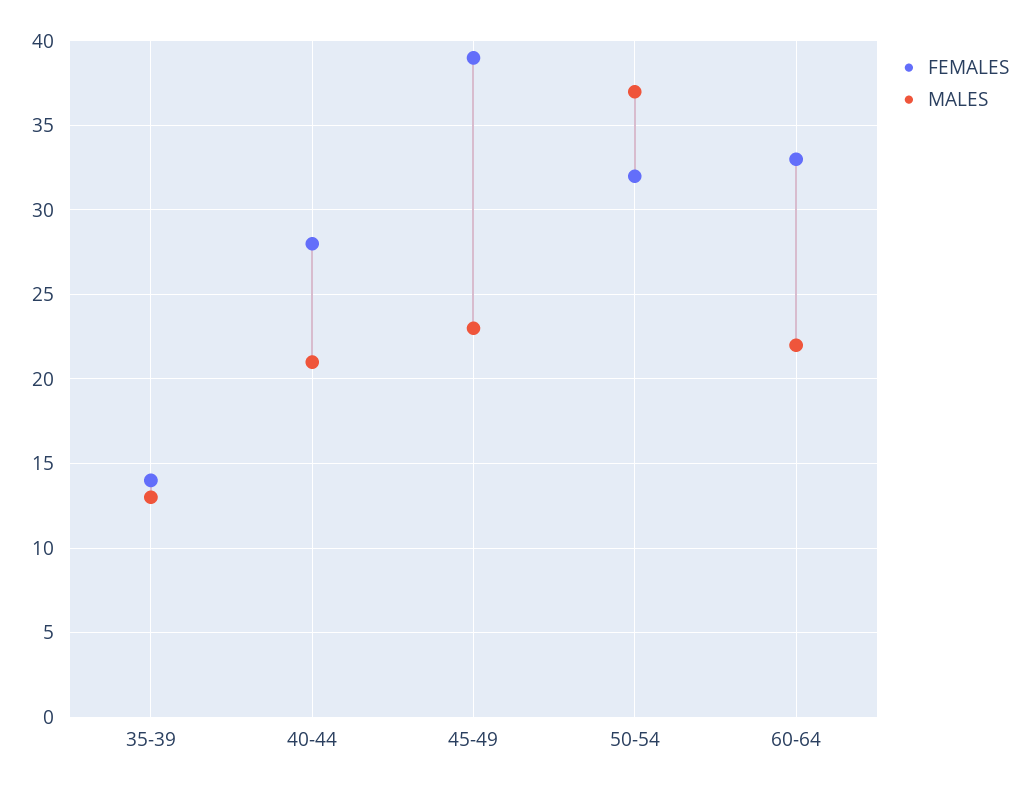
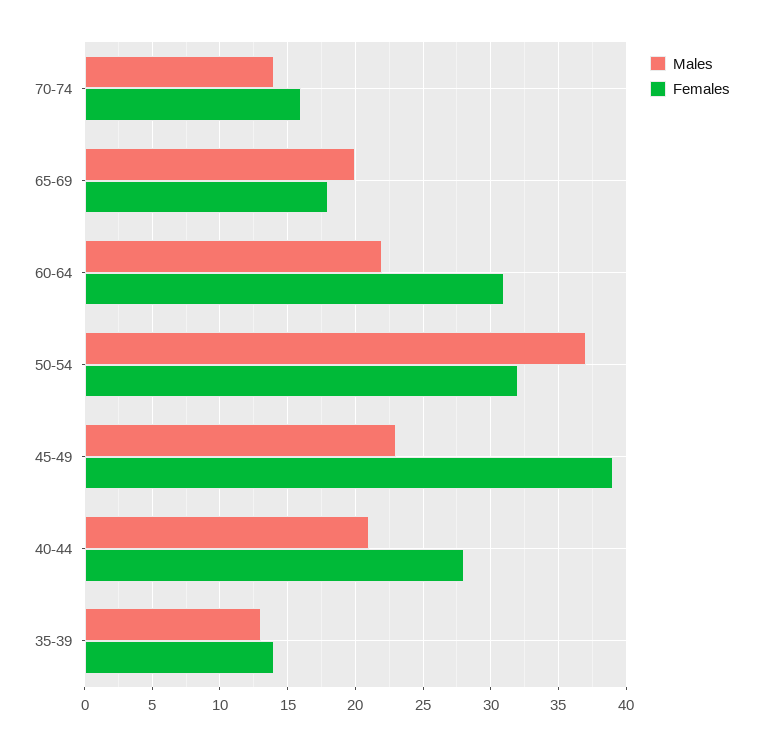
FEMALES, 60-64: 33 -> 31
MALES, 70-74: none -> 14
FEMALES, 70-74: none -> 16
MALES, 65-69: none -> 20
FEMALES, 65-69: none -> 18

